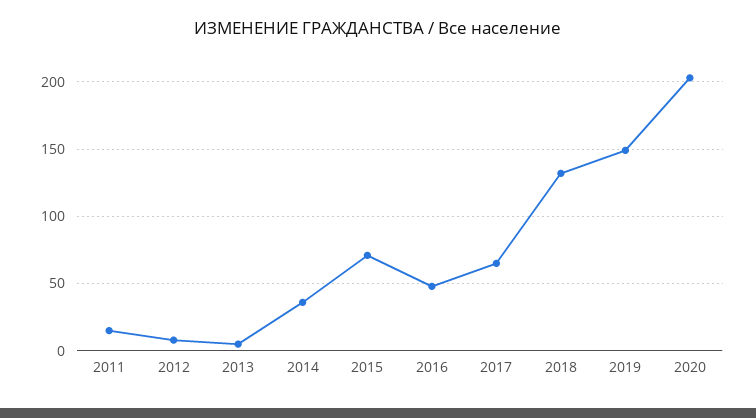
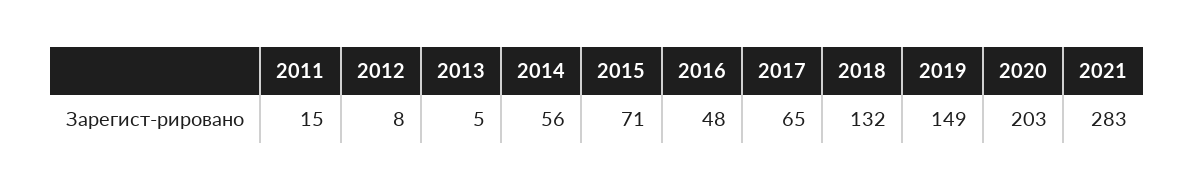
2014: 35 -> 56
2021: none -> 283

